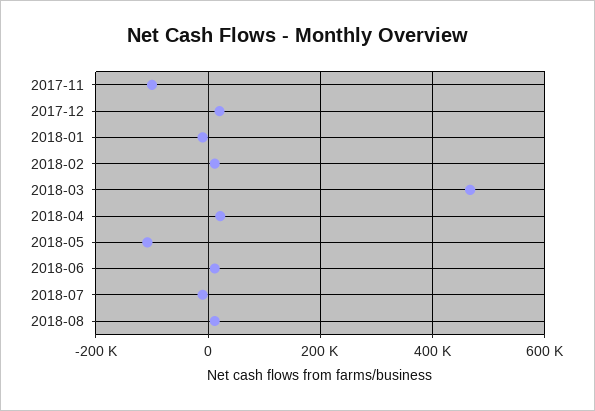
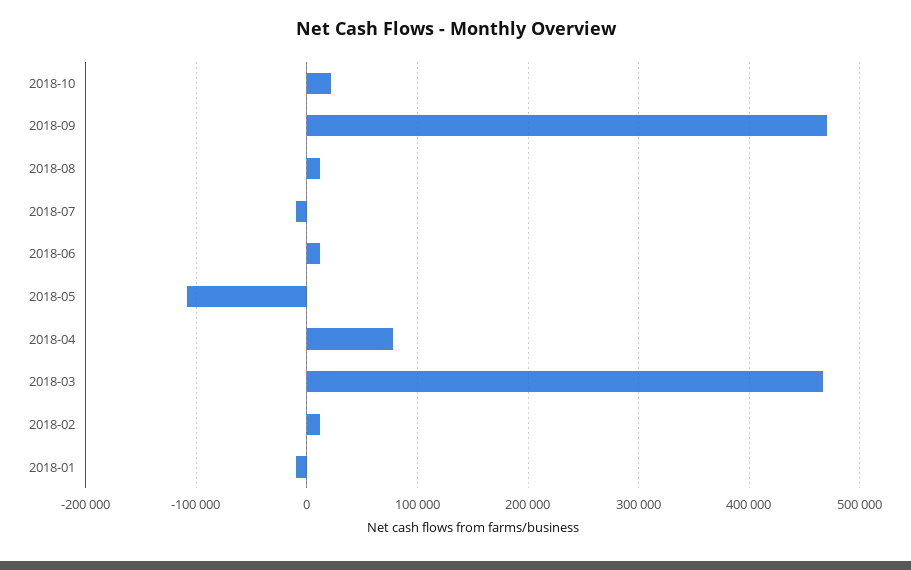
2017-11: -100000 -> none
2017-12: 20000 -> none
2018-04: 20000 -> 80000
2018-10: none -> 20000
2018-09: none -> 470000

